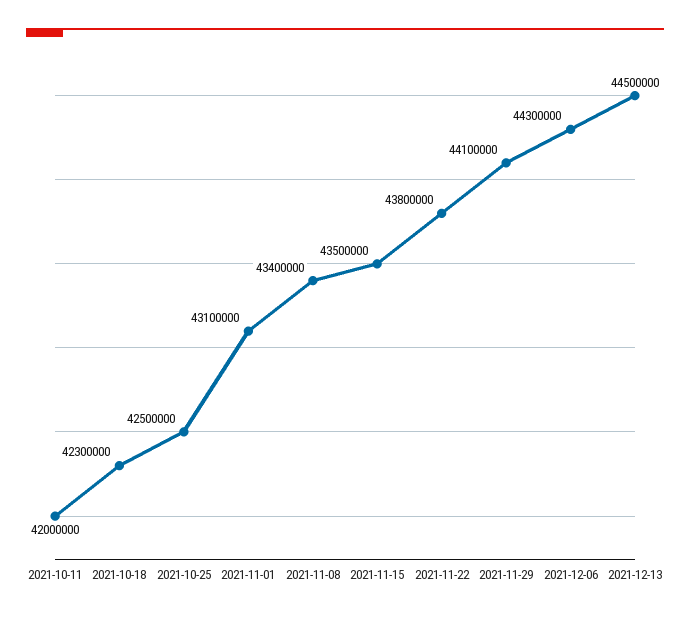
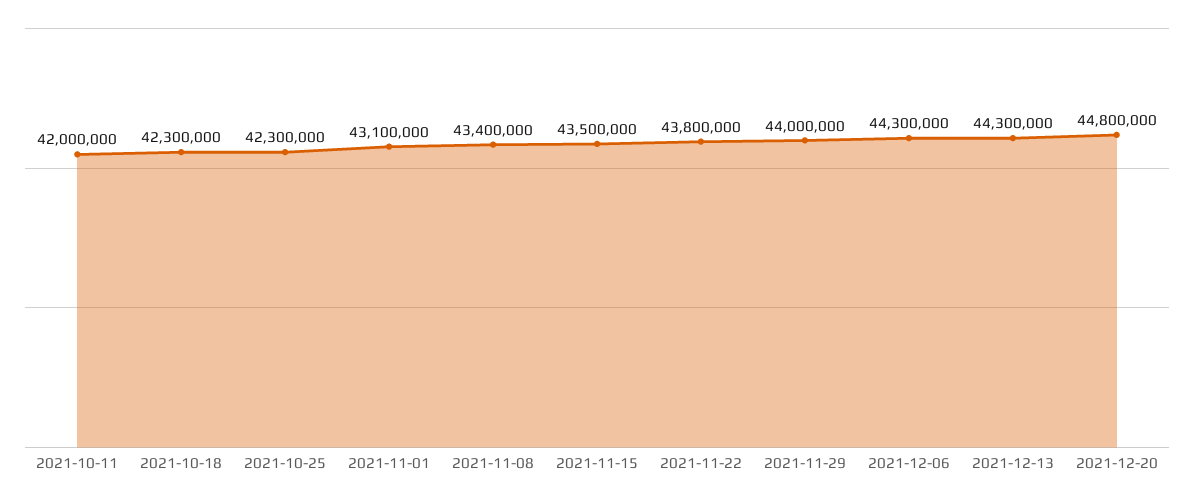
2021-10-25: 42500000 -> 42300000
2021-11-29: 44100000 -> 44000000
2021-12-13: 44500000 -> 44300000
2021-12-20: none -> 44800000

